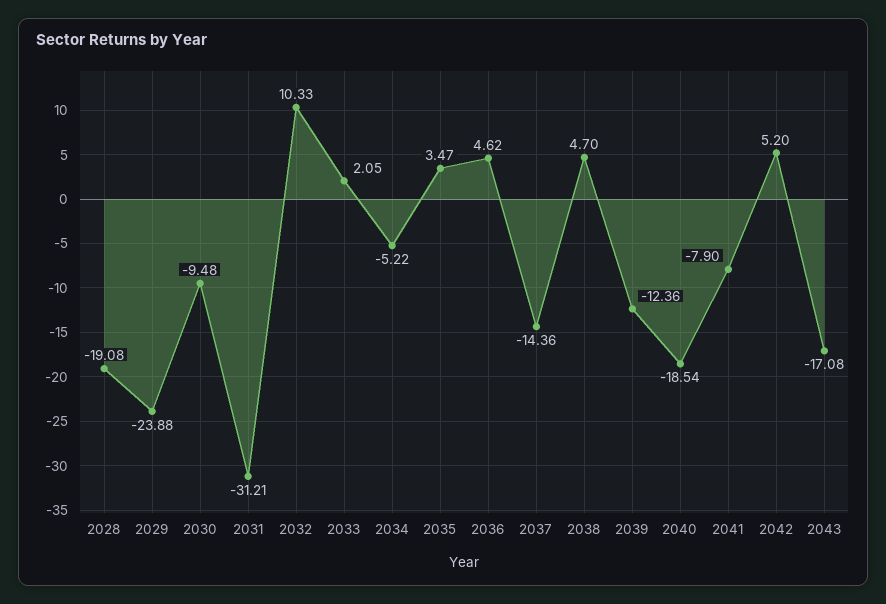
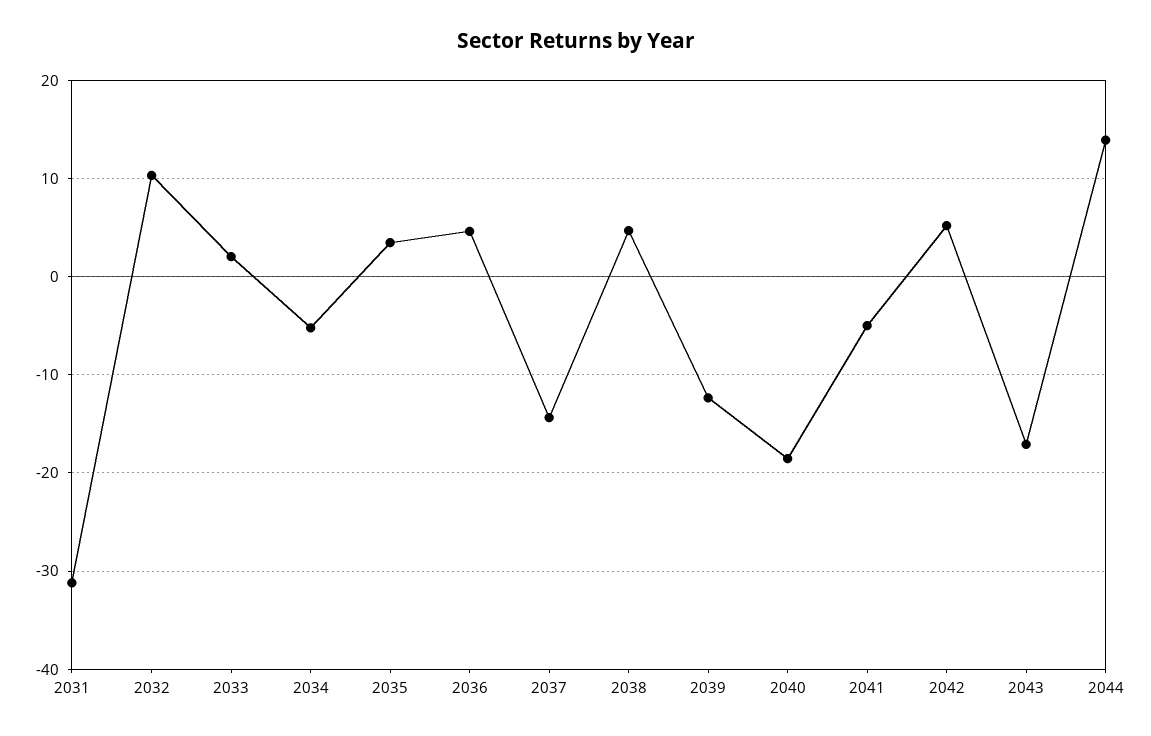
2028: -19.08 -> none
2029: -23.88 -> none
2030: -9.48 -> none
2041: -7.9 -> -5
2044: none -> 14

